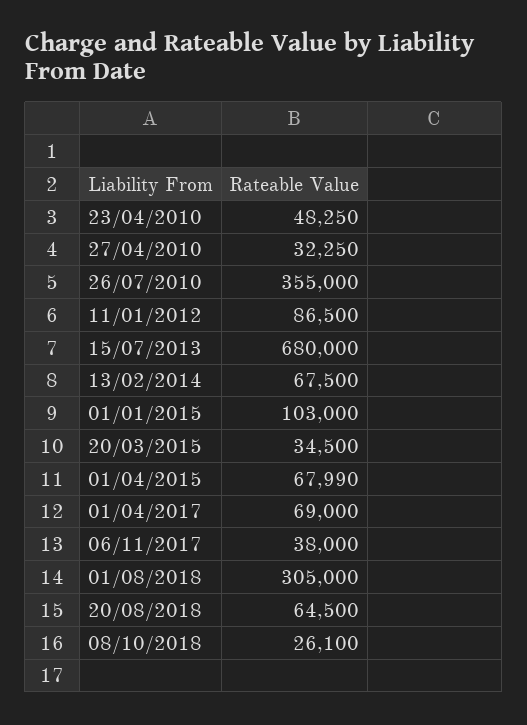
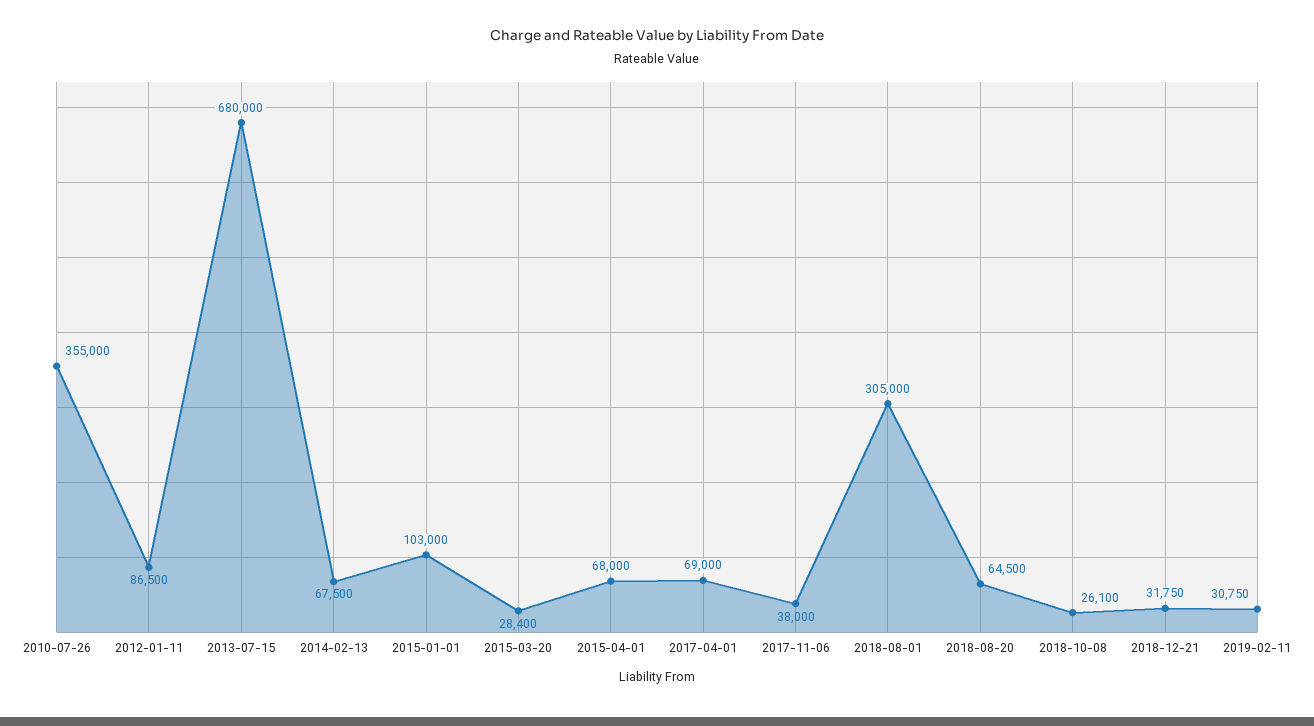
23/04/2010: 48250 -> none
27/04/2010: 32250 -> none
20/03/2015: 34500 -> 28400
01/04/2015: 67990 -> 68000
2018-12-21: none -> 31750
2019-02-11: none -> 30750

